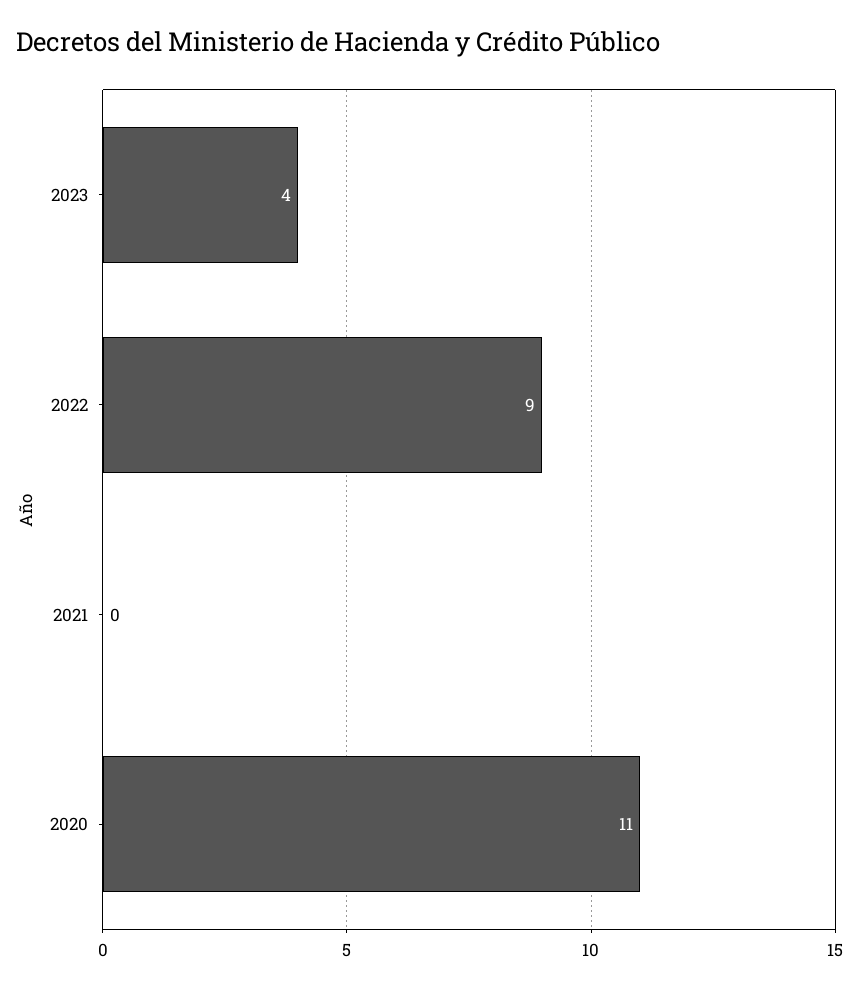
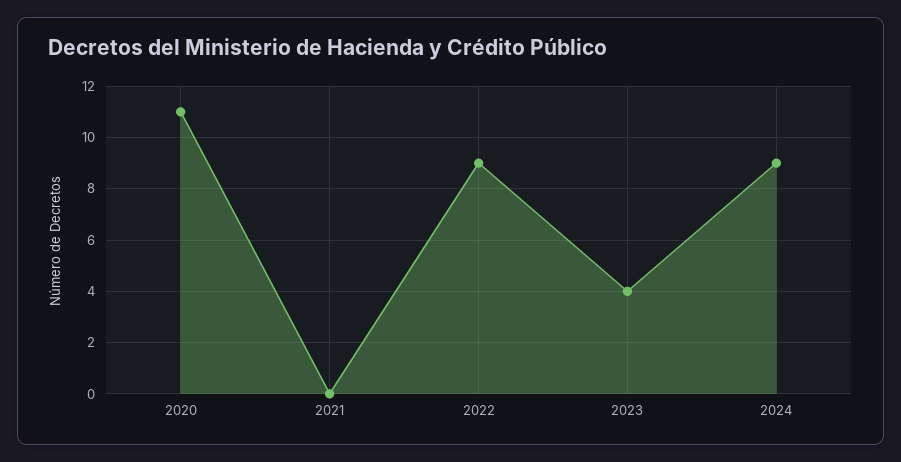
2024: none -> 9

